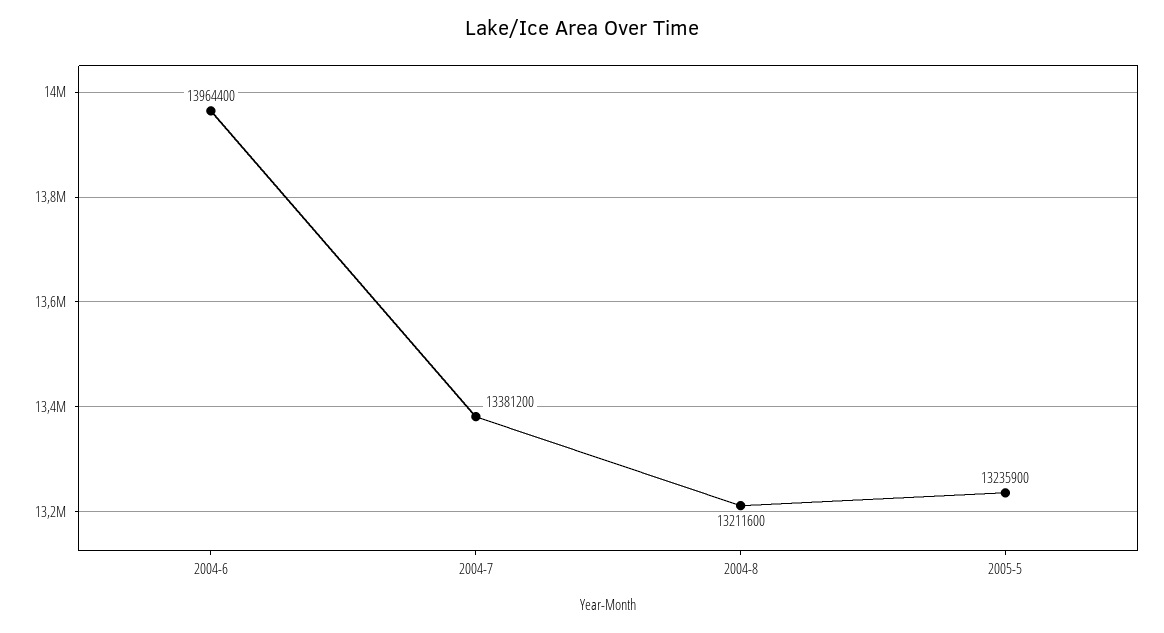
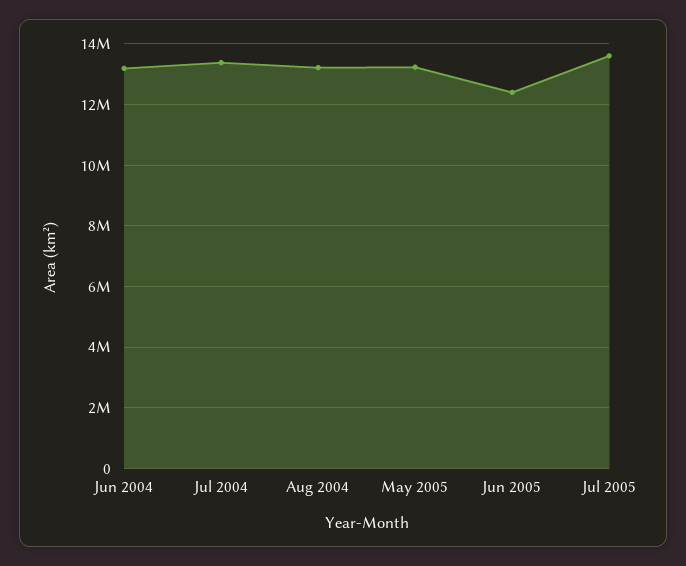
2004-6: 13964400 -> 13200000
Jun 2005: none -> 12400000
Jul 2005: none -> 13600000

